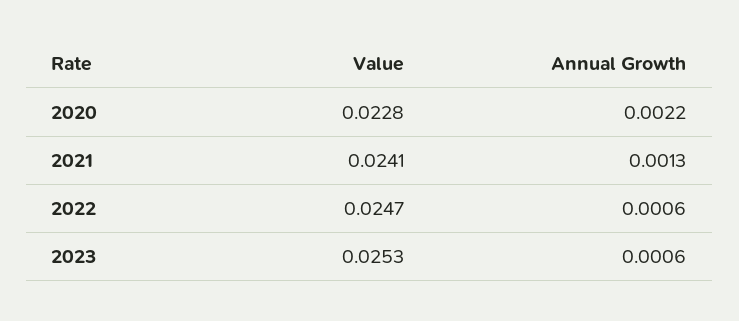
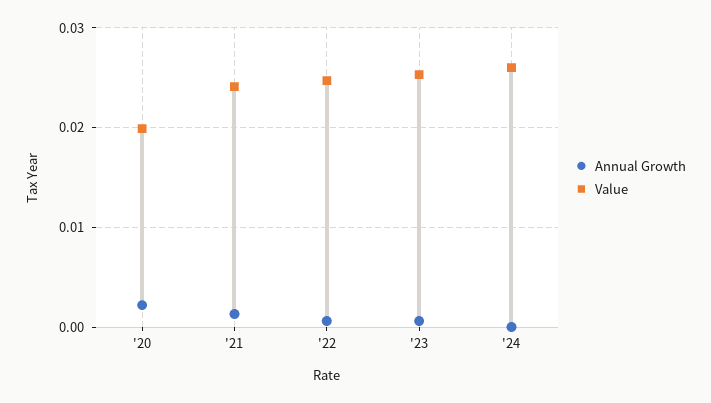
Value, 2020: 0.0228 -> 0.02
Annual Growth, '24: none -> 0
Value, '24: none -> 0.026

